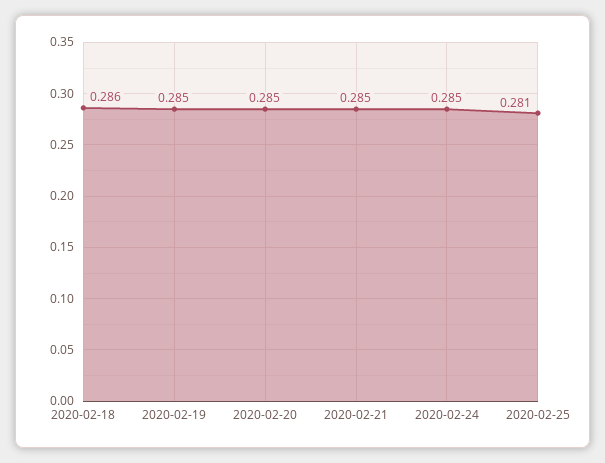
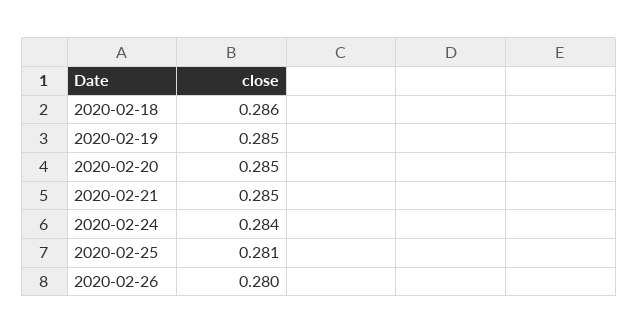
2020-02-24: 0.285 -> 0.284
2020-02-26: none -> 0.28

